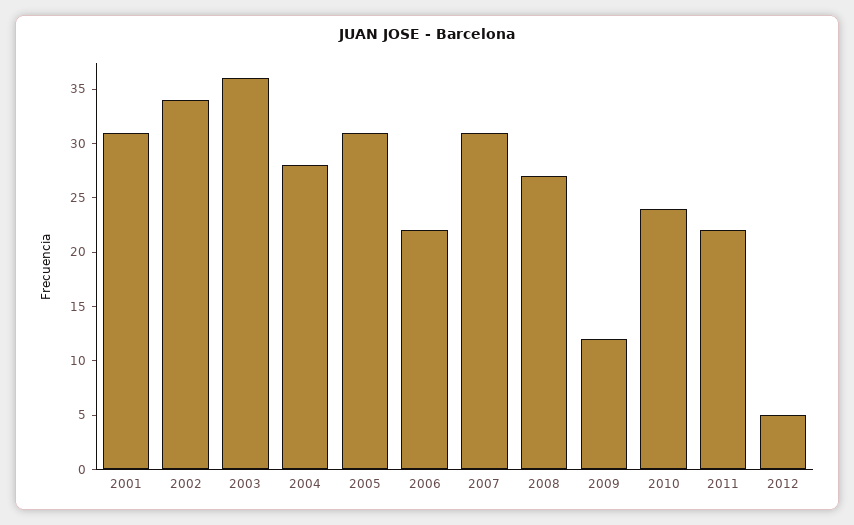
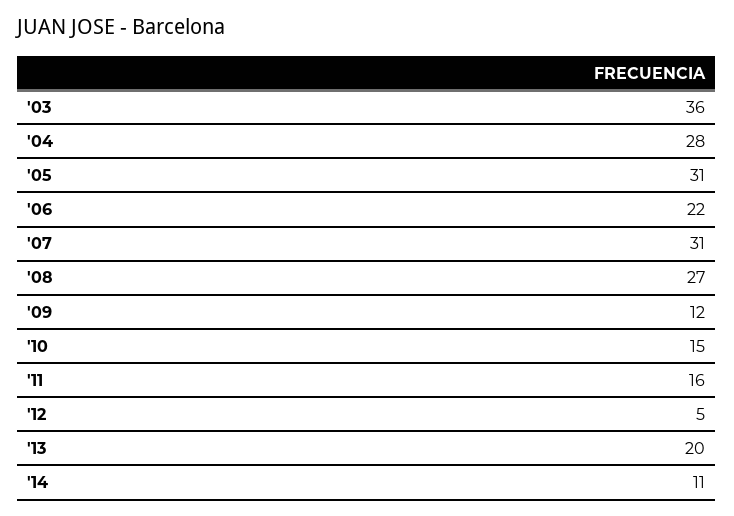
2001: 31 -> none
2002: 34 -> none
2010: 24 -> 15
2011: 22 -> 16
'13: none -> 20
'14: none -> 11

